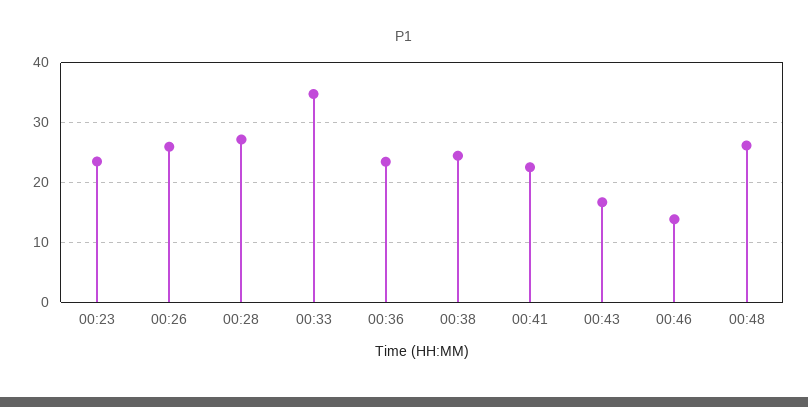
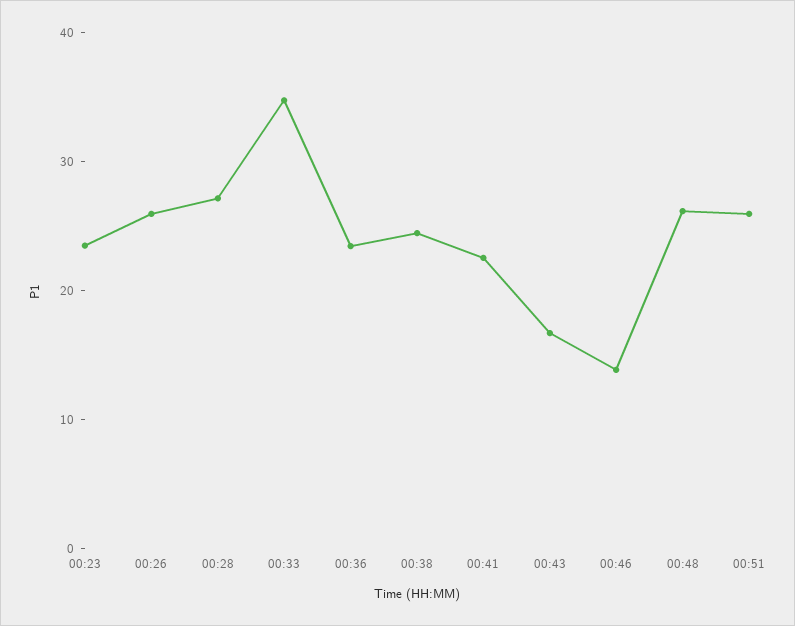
00:51: none -> 26

